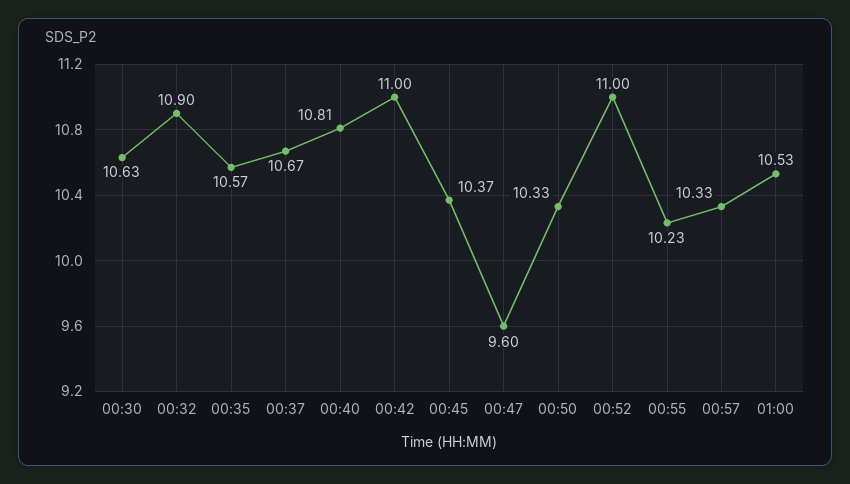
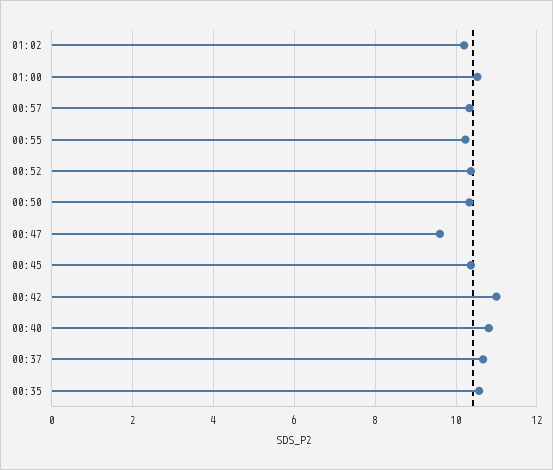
00:30: 10.63 -> none
00:32: 10.9 -> none
00:52: 11 -> 10.4
01:02: none -> 10.2

